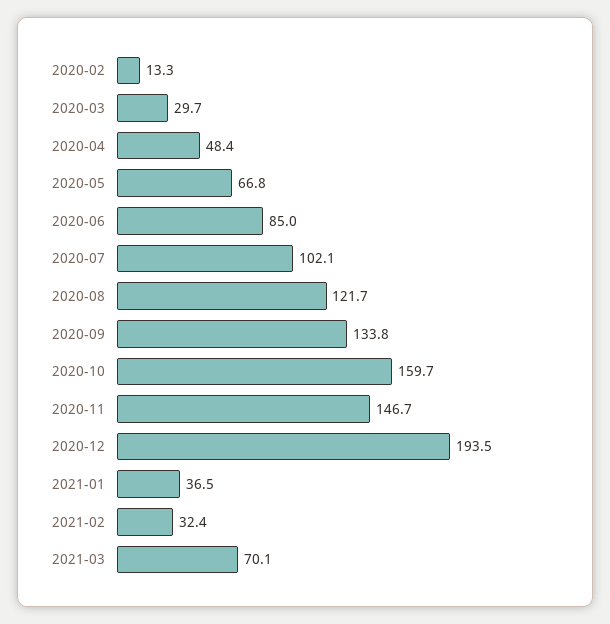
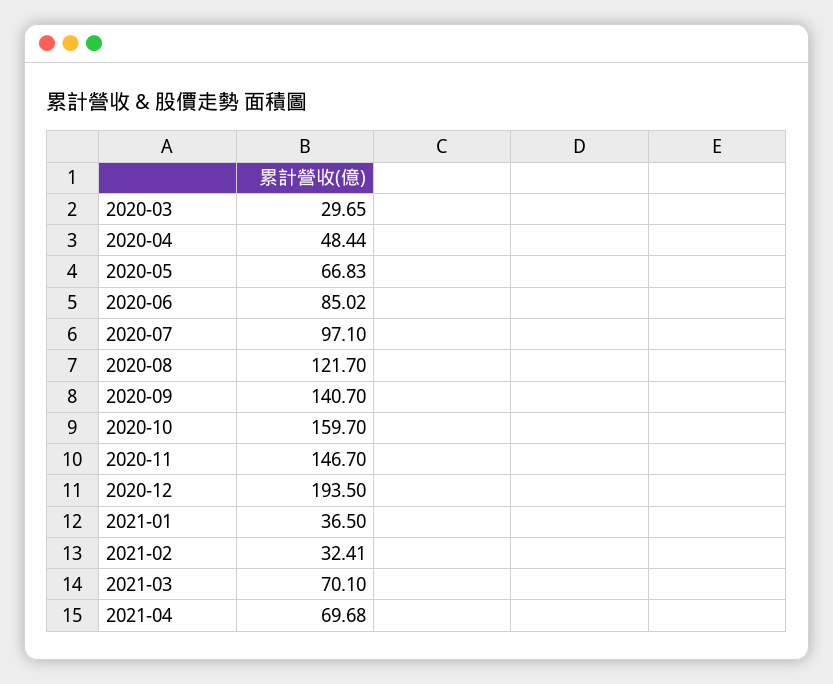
2020-02: 13.3 -> none
2020-07: 102.1 -> 97.1
2020-09: 133.8 -> 140.7
2021-04: none -> 69.68

